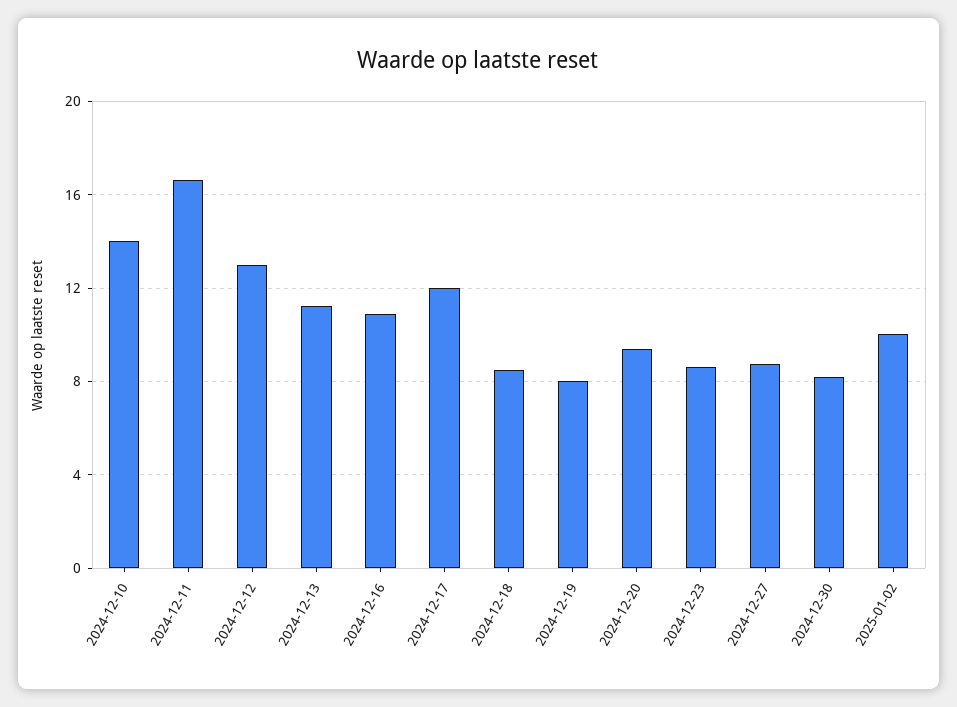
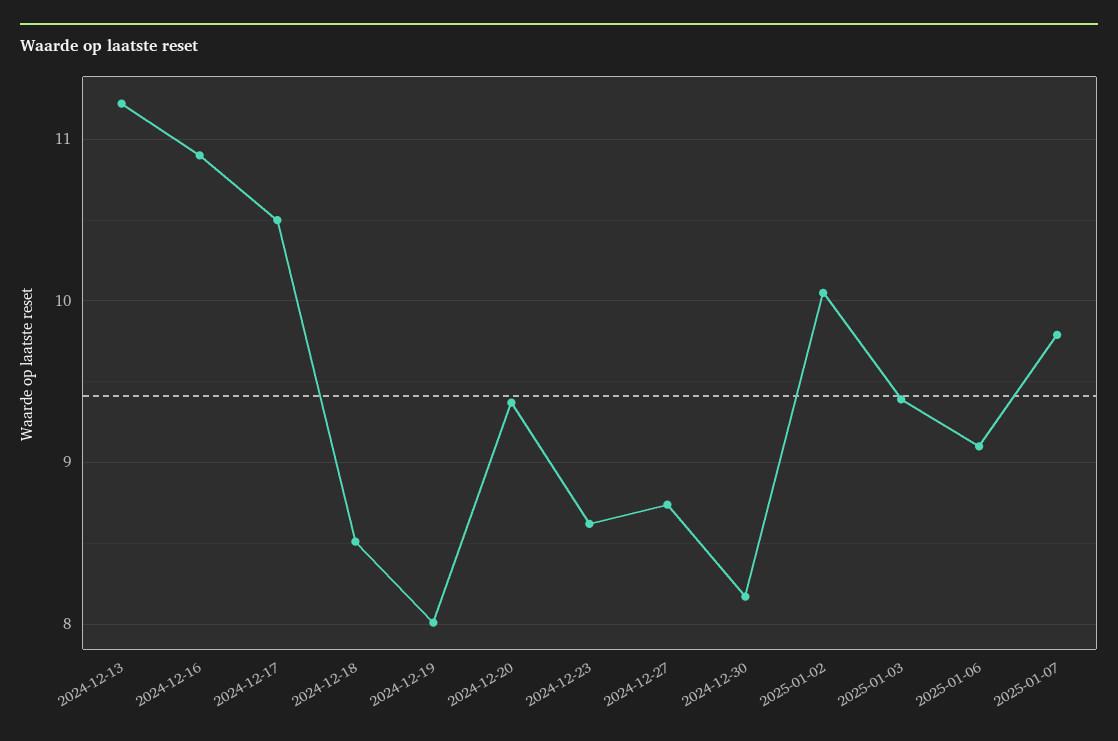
2024-12-10: 14 -> none
2024-12-11: 16.5 -> none
2024-12-12: 13 -> none
2024-12-17: 12 -> 10.5
2025-01-03: none -> 9.4
2025-01-06: none -> 9.1
2025-01-07: none -> 9.8

